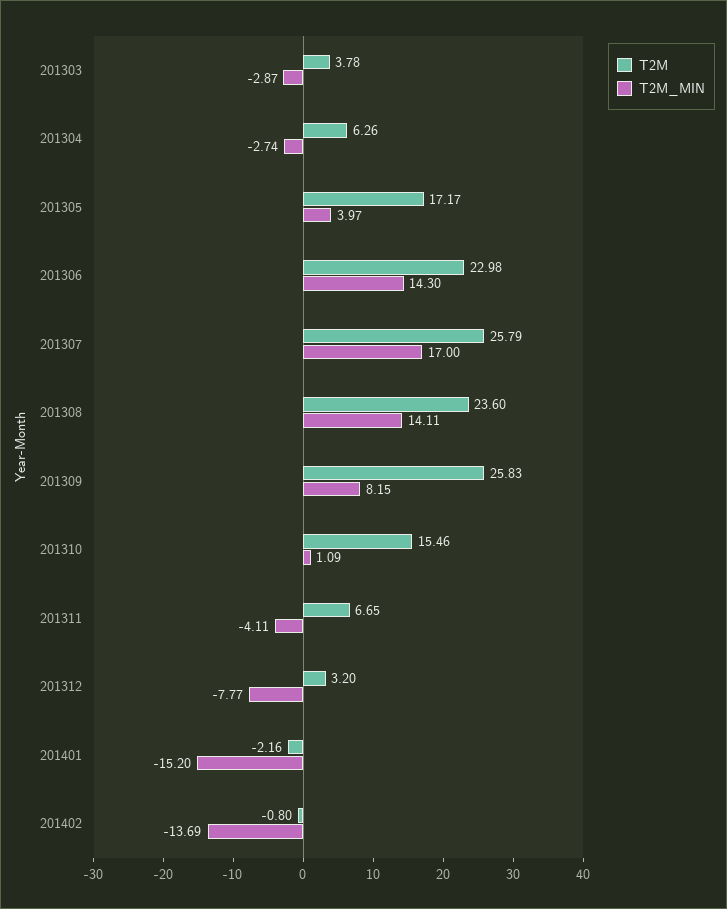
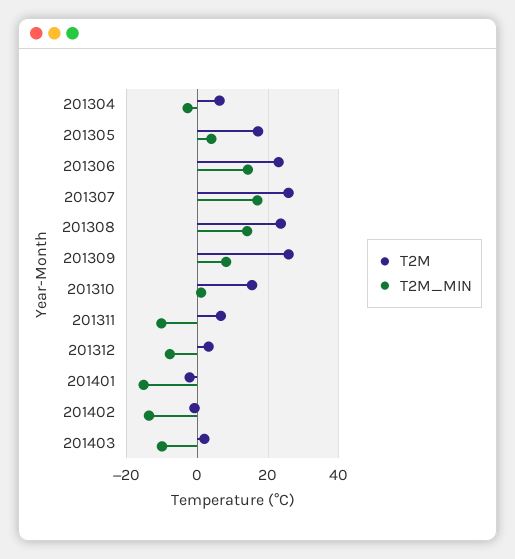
T2M, 201303: 3.78 -> none
T2M_MIN, 201303: -2.87 -> none
T2M_MIN, 201311: -4.11 -> -10
T2M, 201403: none -> 2
T2M_MIN, 201403: none -> -10

